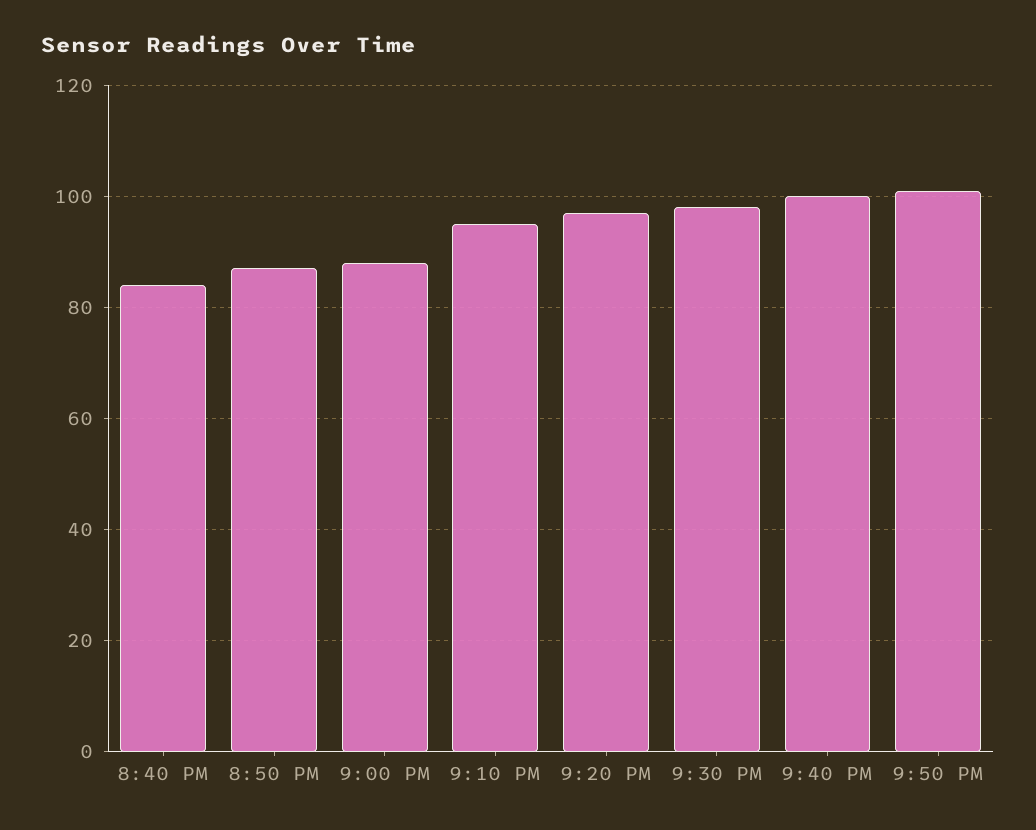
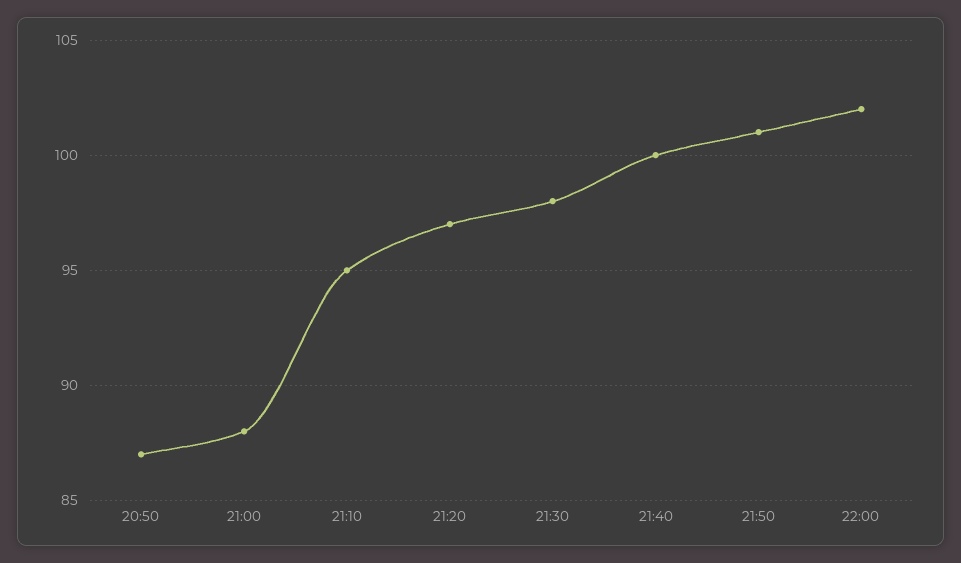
8:40 PM: 85 -> none
22:00: none -> 102

